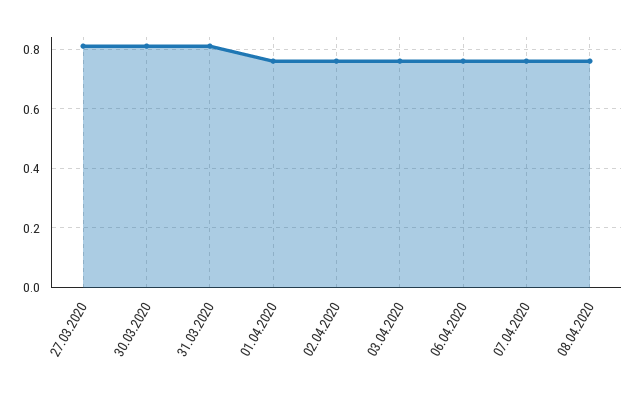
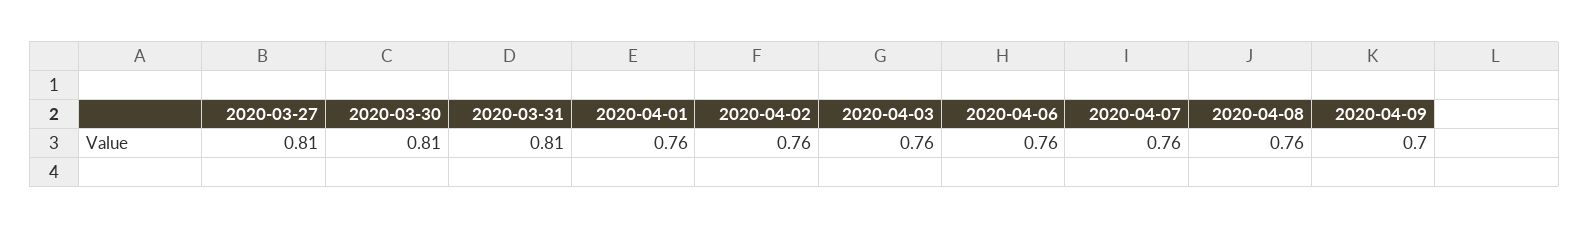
2020-04-09: none -> 0.7

